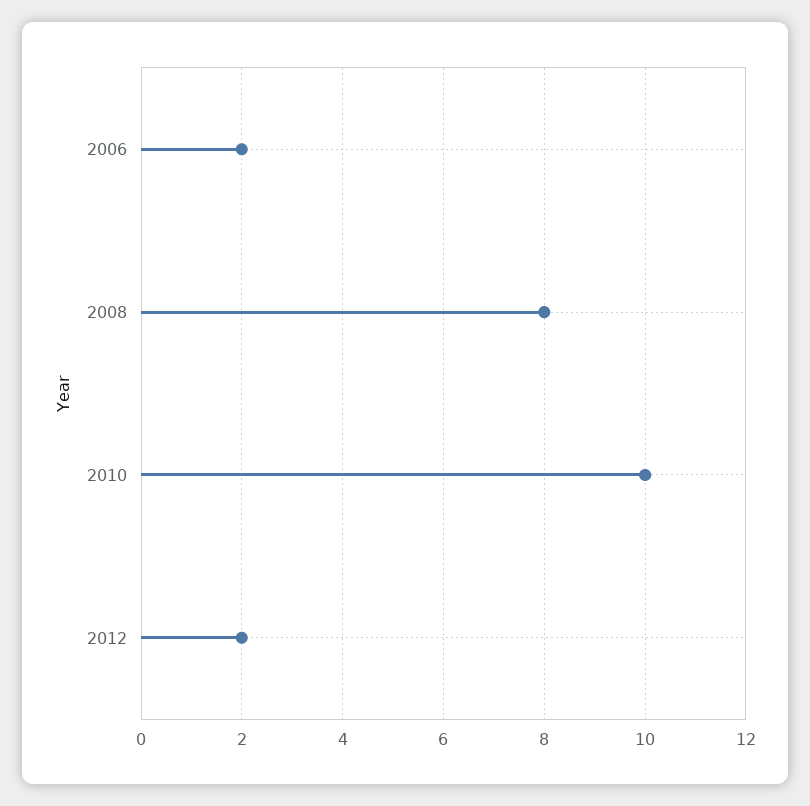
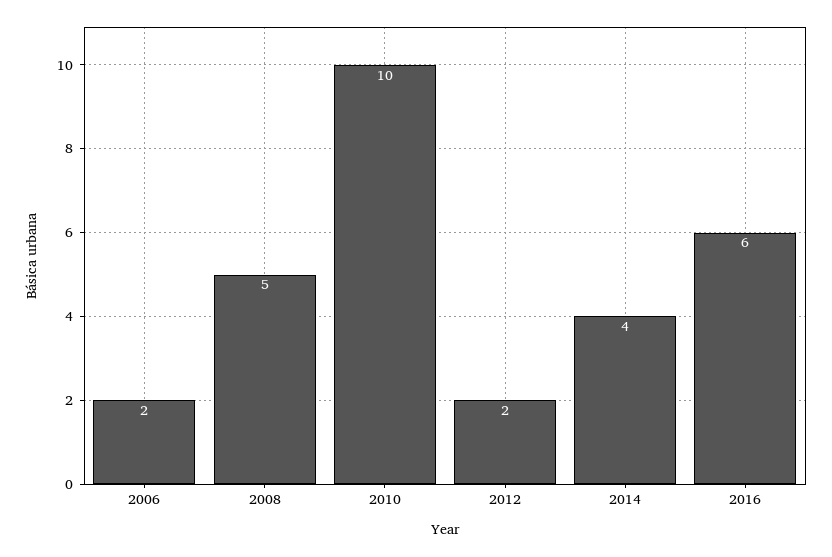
2008: 8 -> 5
2014: none -> 4
2016: none -> 6

